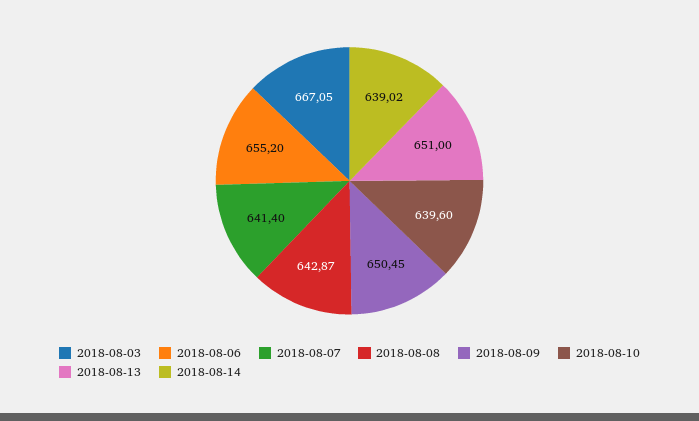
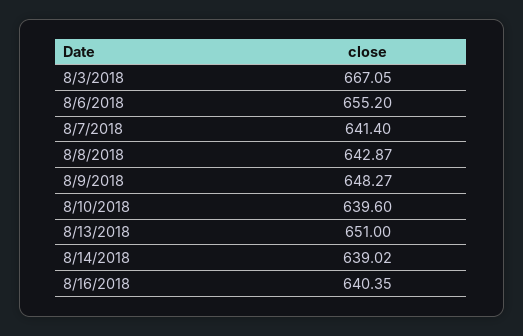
2018-08-09: 650.45 -> 648.27
8/16/2018: none -> 640.35

